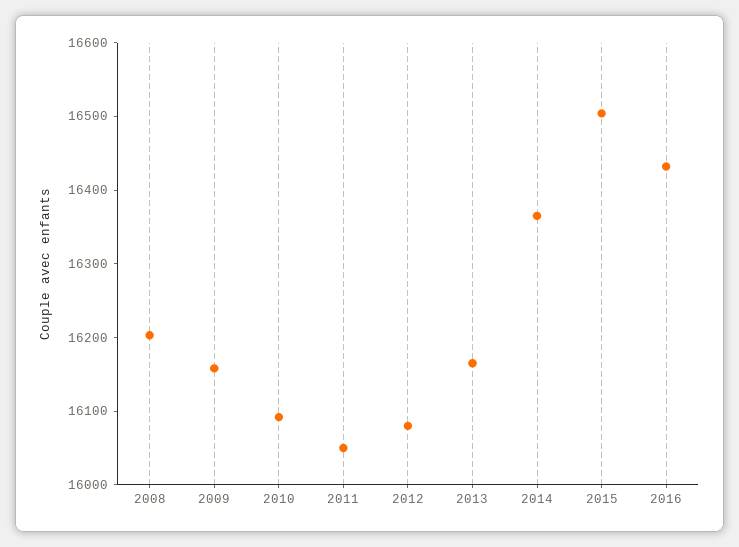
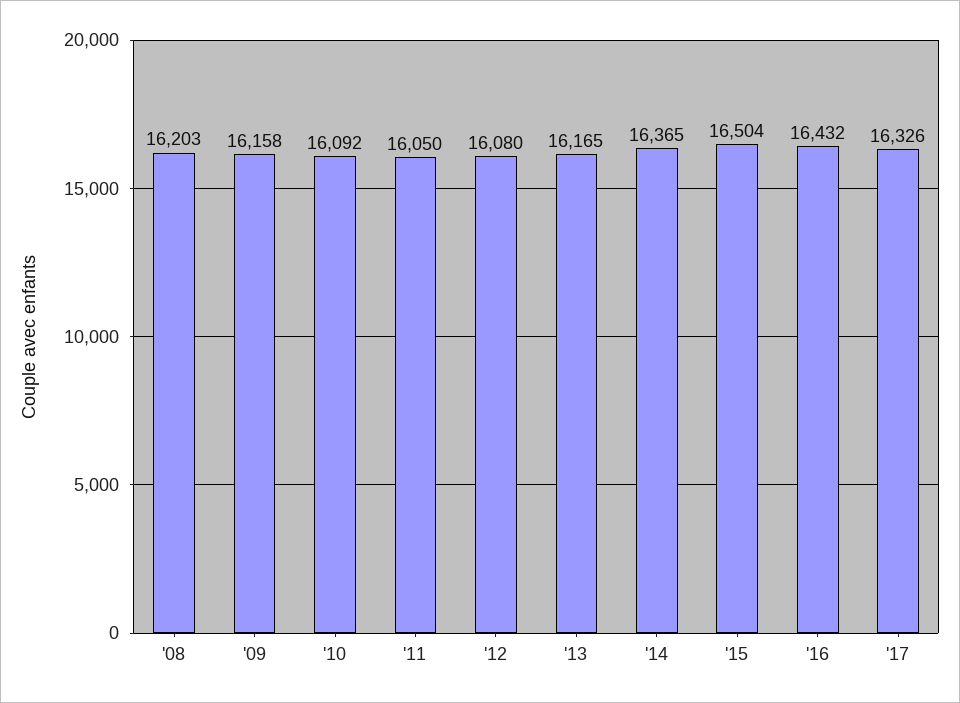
'17: none -> 16326

